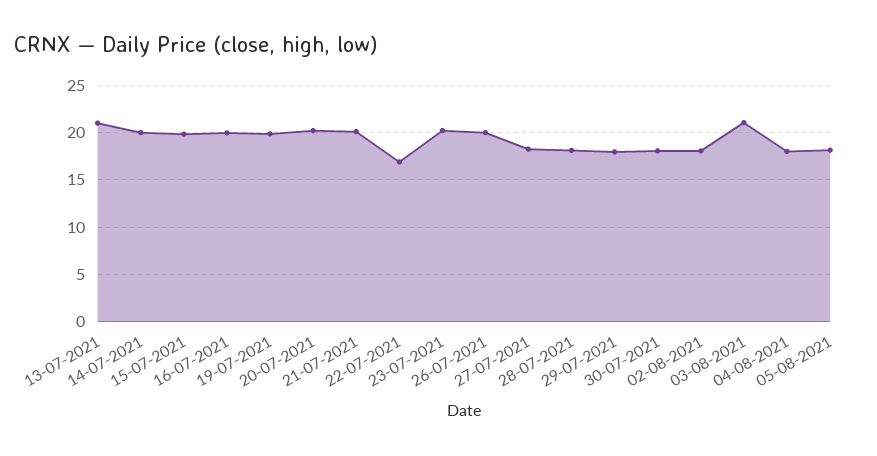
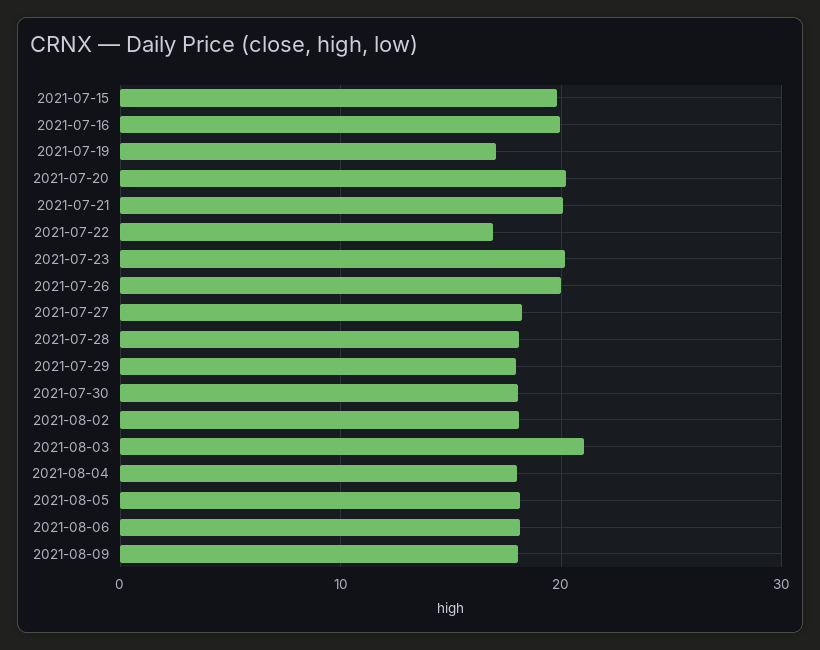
13-07-2021: 21 -> none
14-07-2021: 20 -> none
19-07-2021: 20 -> 17
2021-08-06: none -> 18
2021-08-09: none -> 18

